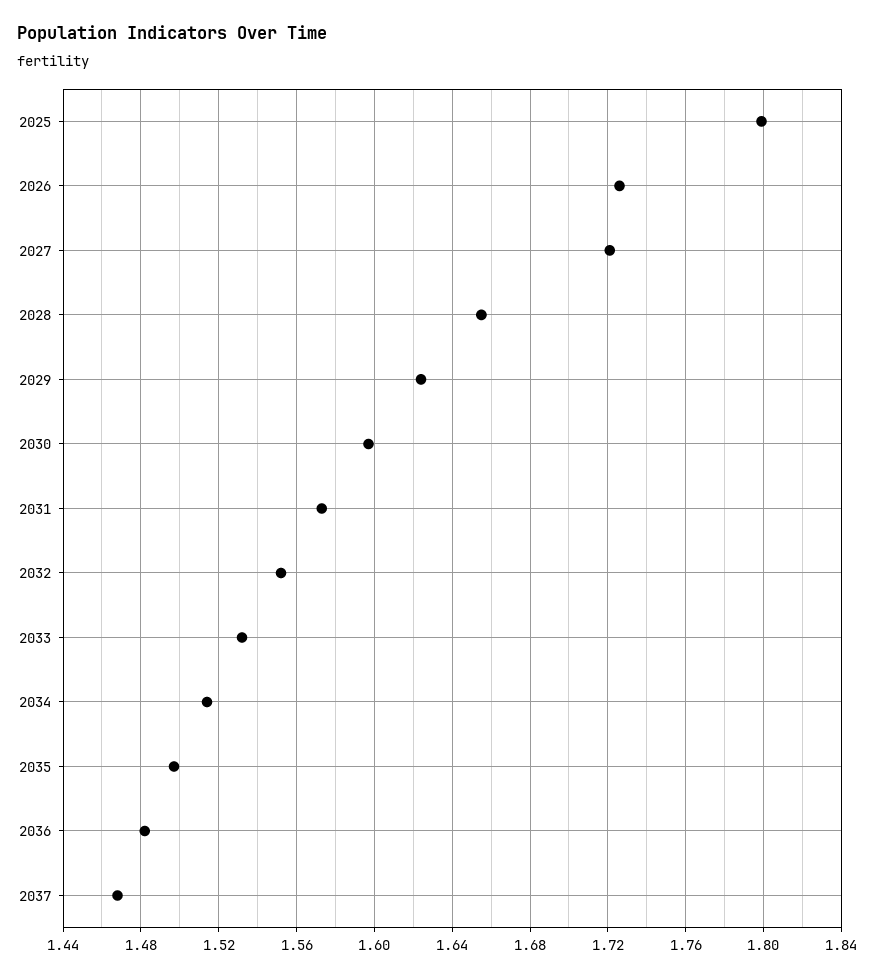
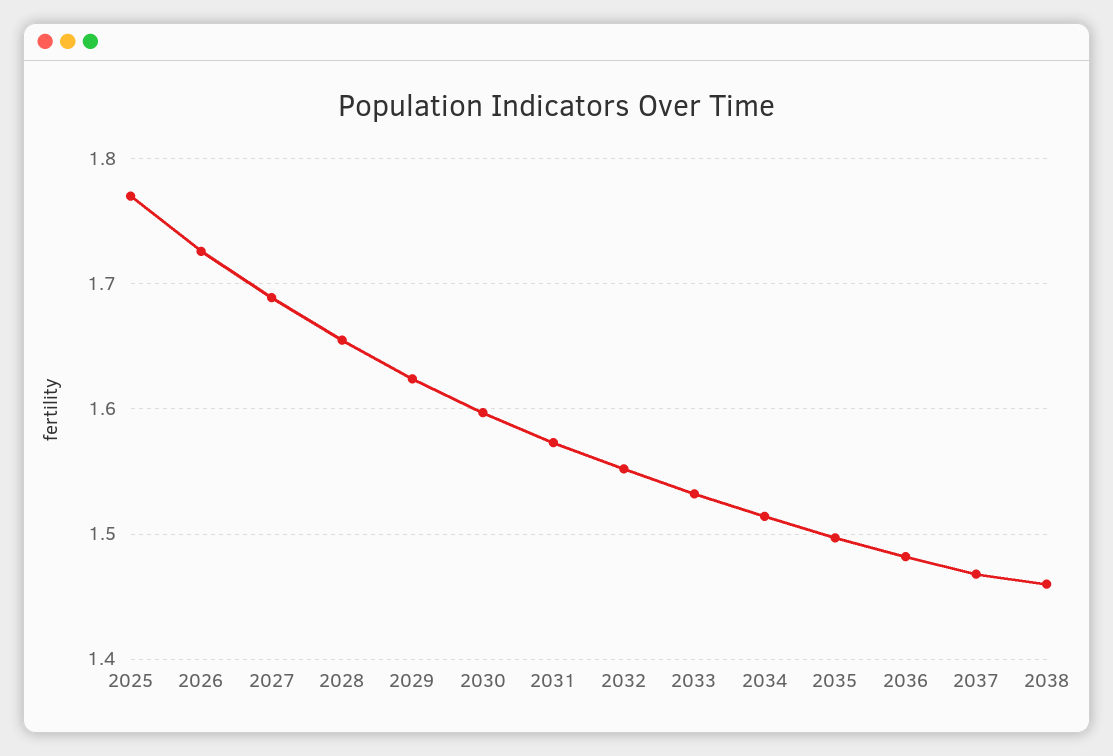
2025: 1.8 -> 1.77
2027: 1.72 -> 1.69
2038: none -> 1.46

